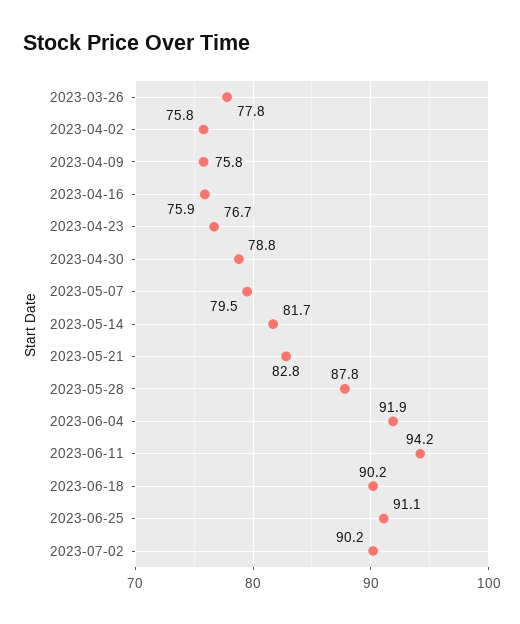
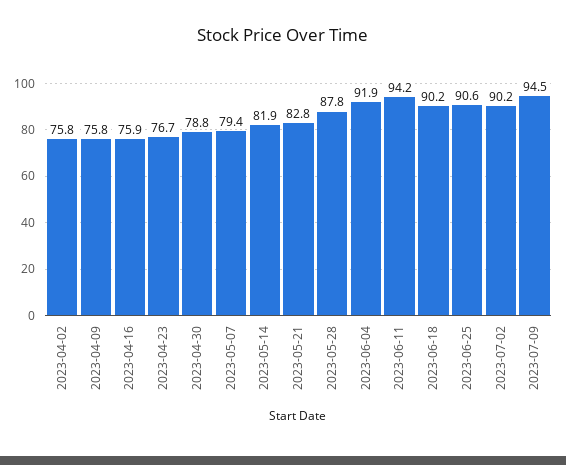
2023-03-26: 77.8 -> none
2023-05-07: 79.5 -> 79.4
2023-05-14: 81.7 -> 81.9
2023-06-25: 91.1 -> 90.6
2023-07-09: none -> 94.5

